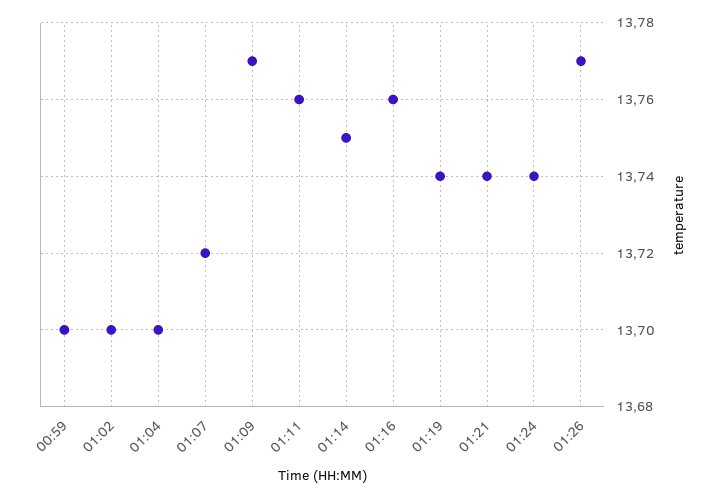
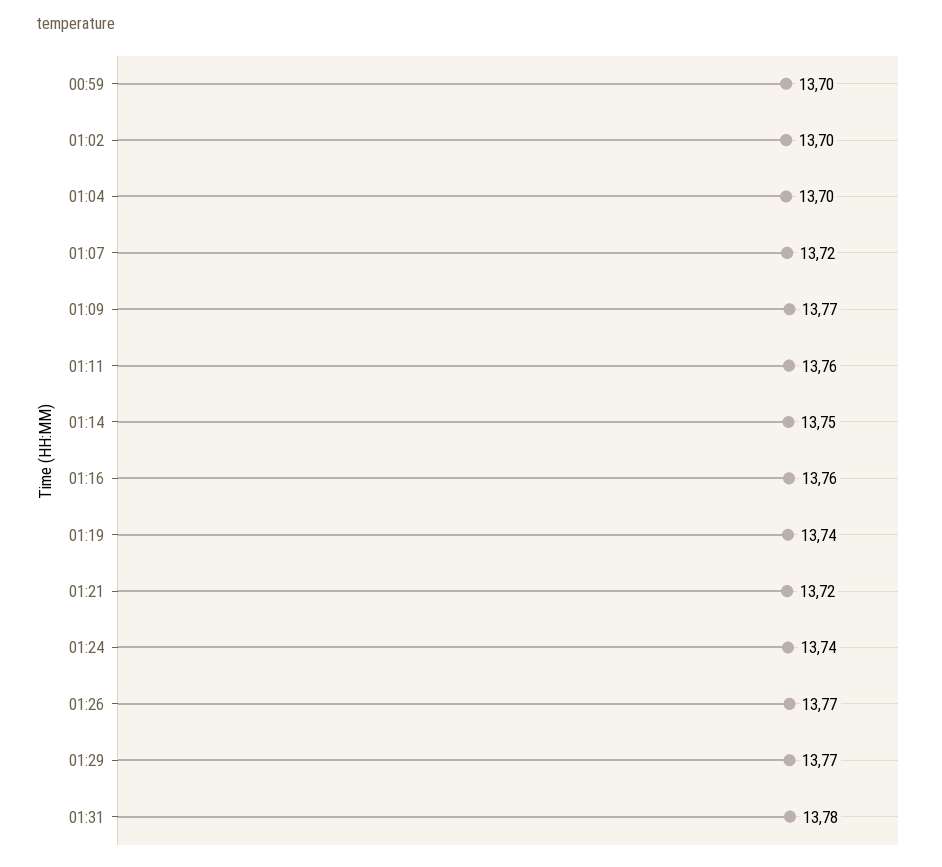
01:21: 13.74 -> 13.72
01:29: none -> 13.77
01:31: none -> 13.78

